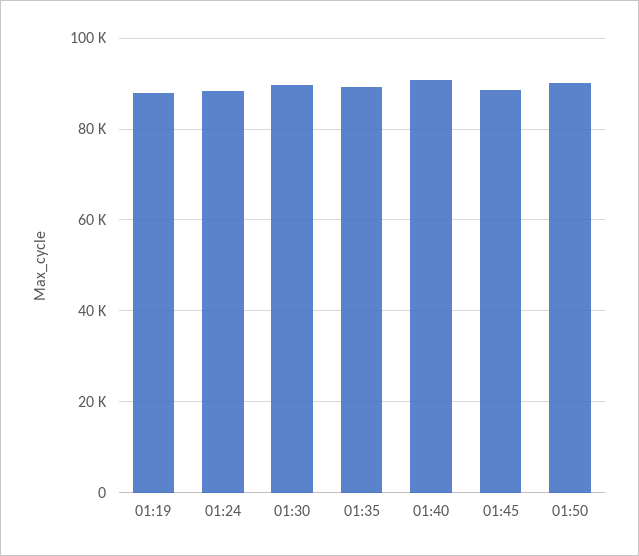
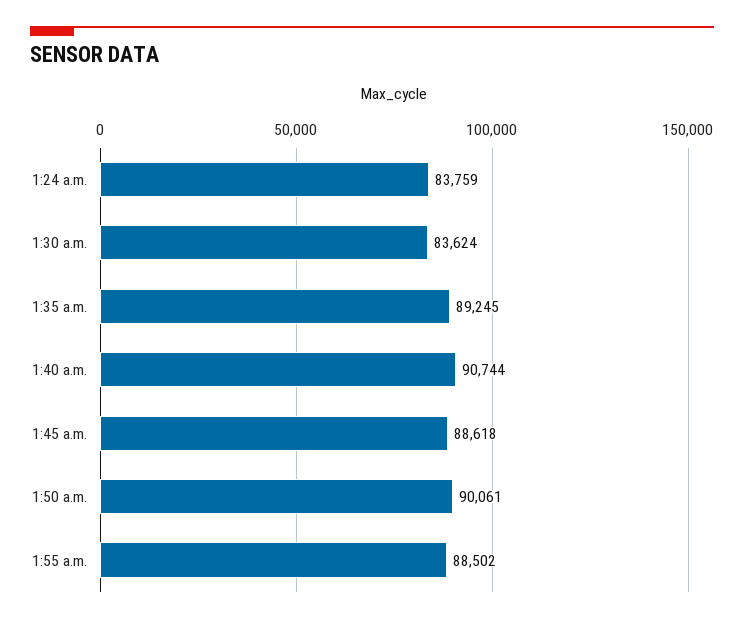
01:19: 88000 -> none
01:24: 88000 -> 83759
01:30: 90000 -> 83624
1:55 a.m.: none -> 88502

